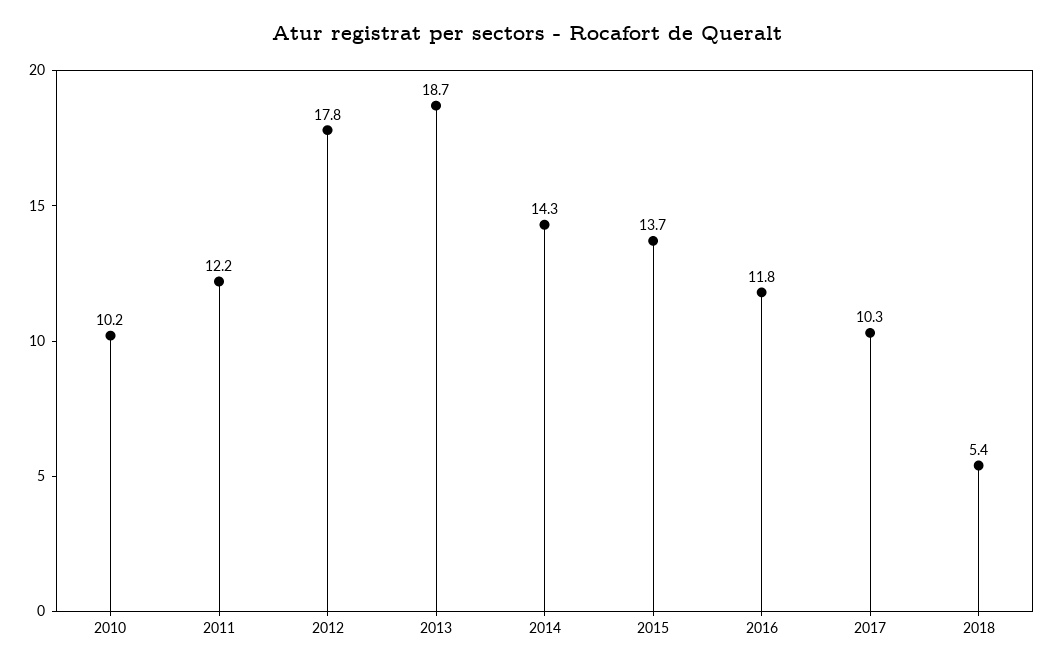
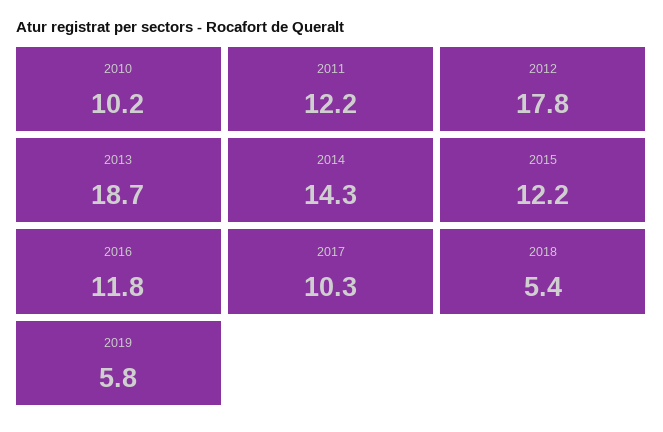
2015: 13.7 -> 12.2
2019: none -> 5.8

